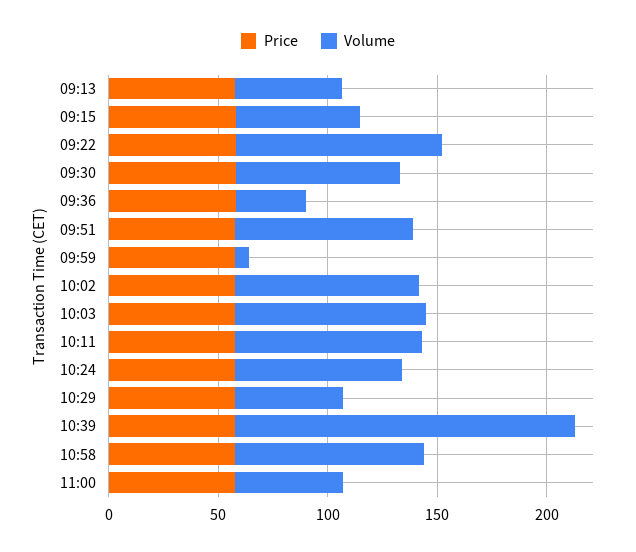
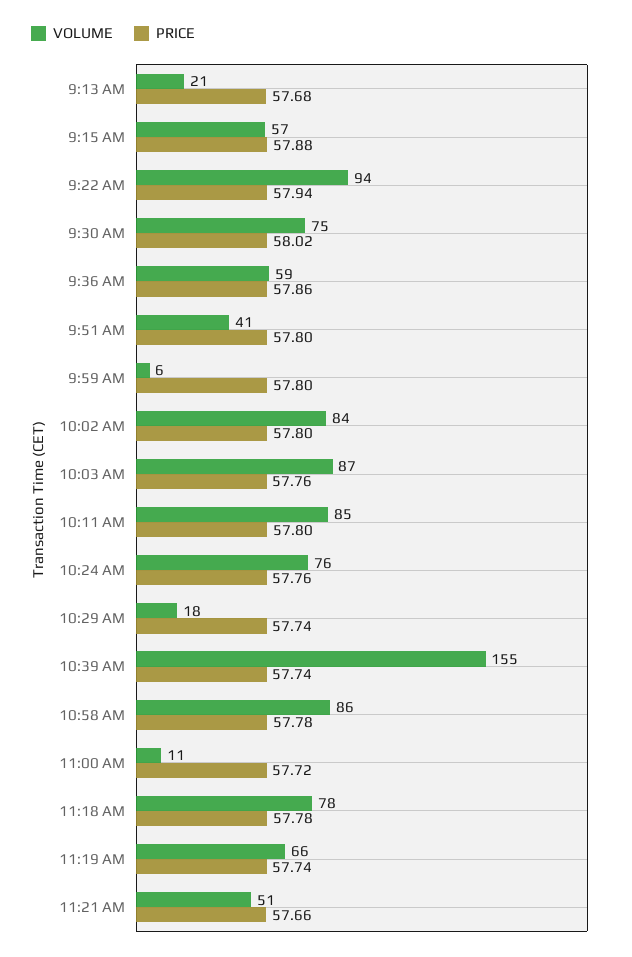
Volume, 09:13: 50 -> 21
Volume, 09:36: 30 -> 59
Volume, 09:51: 80 -> 41
Volume, 10:29: 50 -> 18
Volume, 11:00: 50 -> 11
Volume, 11:18 AM: none -> 78
Price, 11:18 AM: none -> 57.78
Volume, 11:19 AM: none -> 66
Price, 11:19 AM: none -> 57.74
Volume, 11:21 AM: none -> 51
Price, 11:21 AM: none -> 57.66

